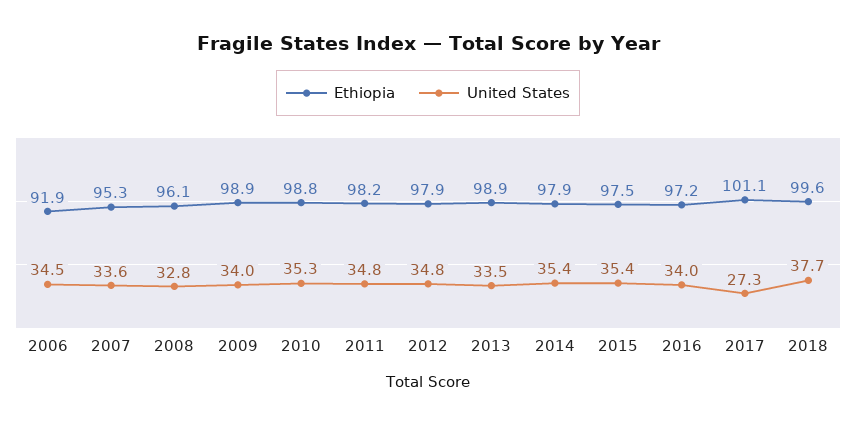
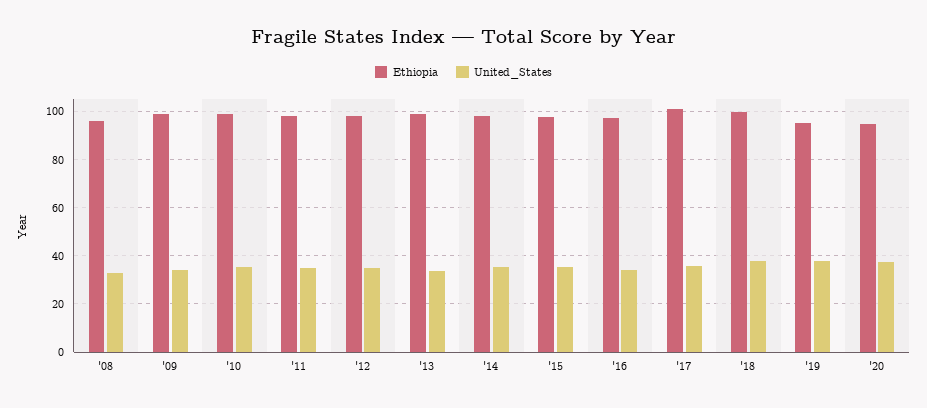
Ethiopia, 2006: 91.9 -> none
United States, 2006: 34.5 -> none
Ethiopia, 2007: 95.3 -> none
United States, 2007: 33.6 -> none
United States, 2017: 27.3 -> 35
Ethiopia, '19: none -> 95
United States, '19: none -> 37.5
Ethiopia, '20: none -> 95
United States, '20: none -> 37.5

